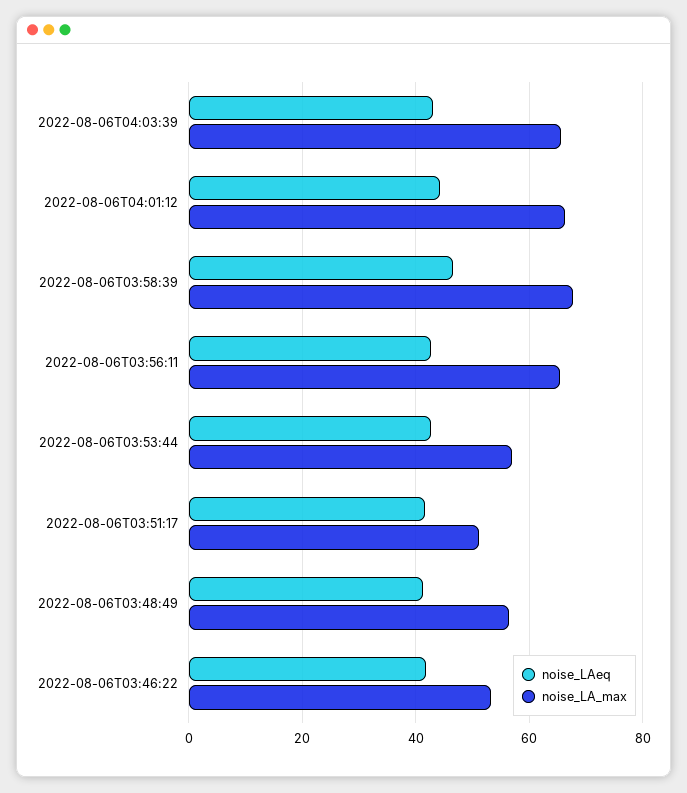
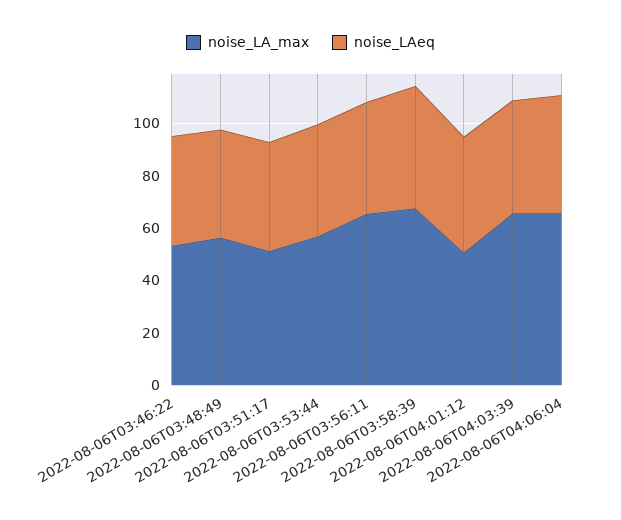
noise_LA_max, 2022-08-06T04:01:12: 66 -> 50
noise_LA_max, 2022-08-06T04:06:04: none -> 65
noise_LAeq, 2022-08-06T04:06:04: none -> 45

